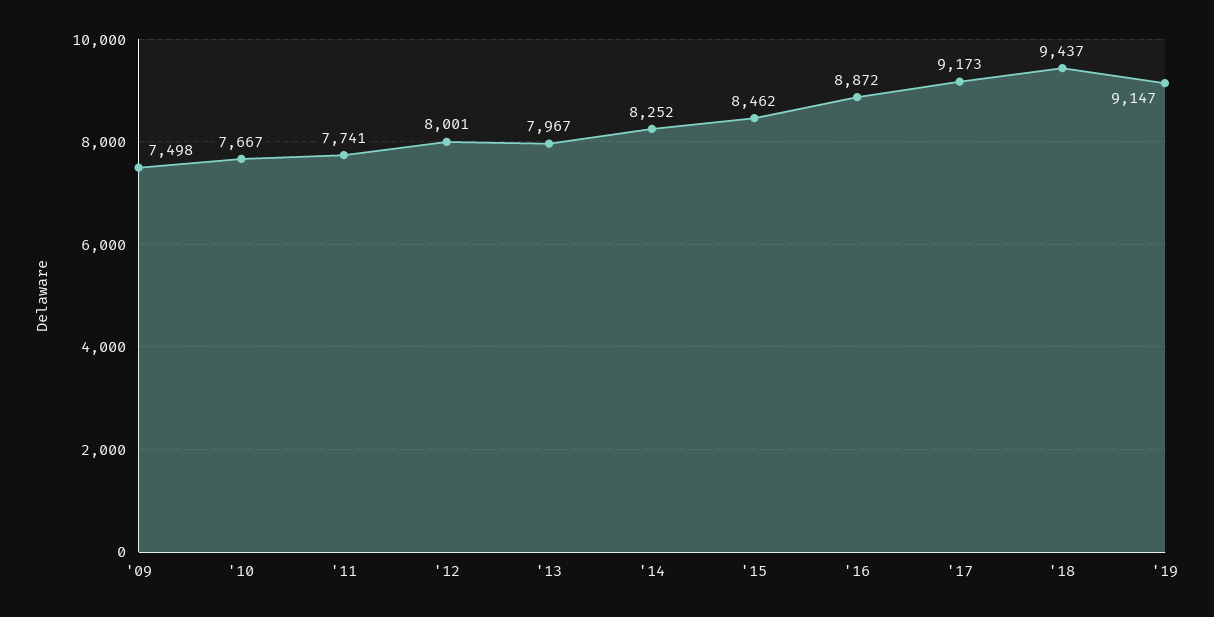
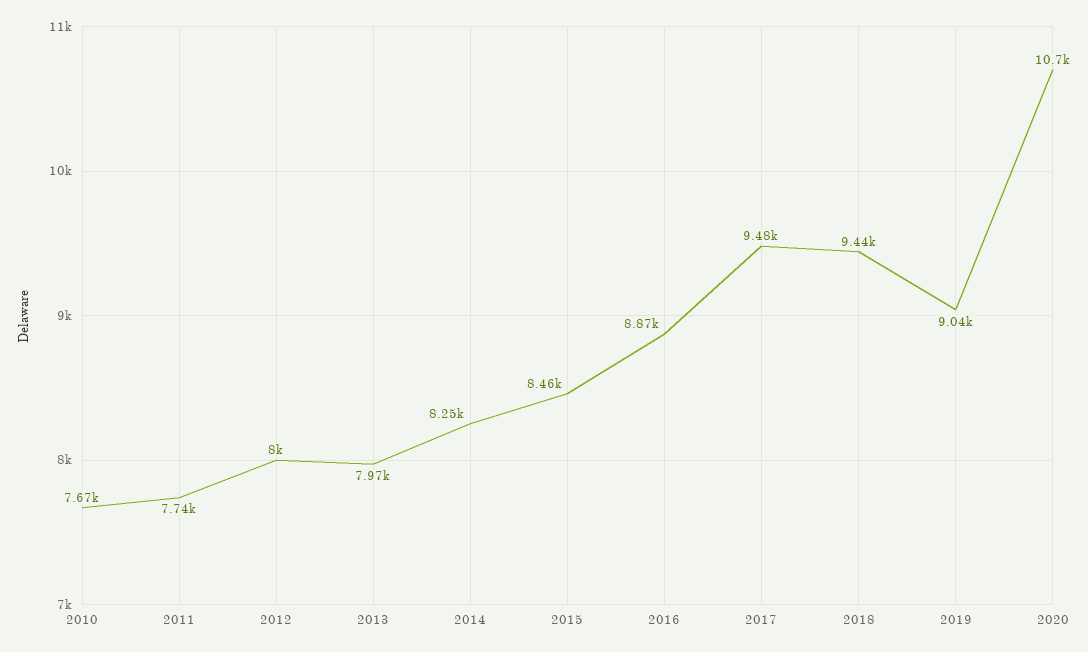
'09: 7498 -> none
'17: 9173 -> 9480
'19: 9147 -> 9040
2020: none -> 10700

